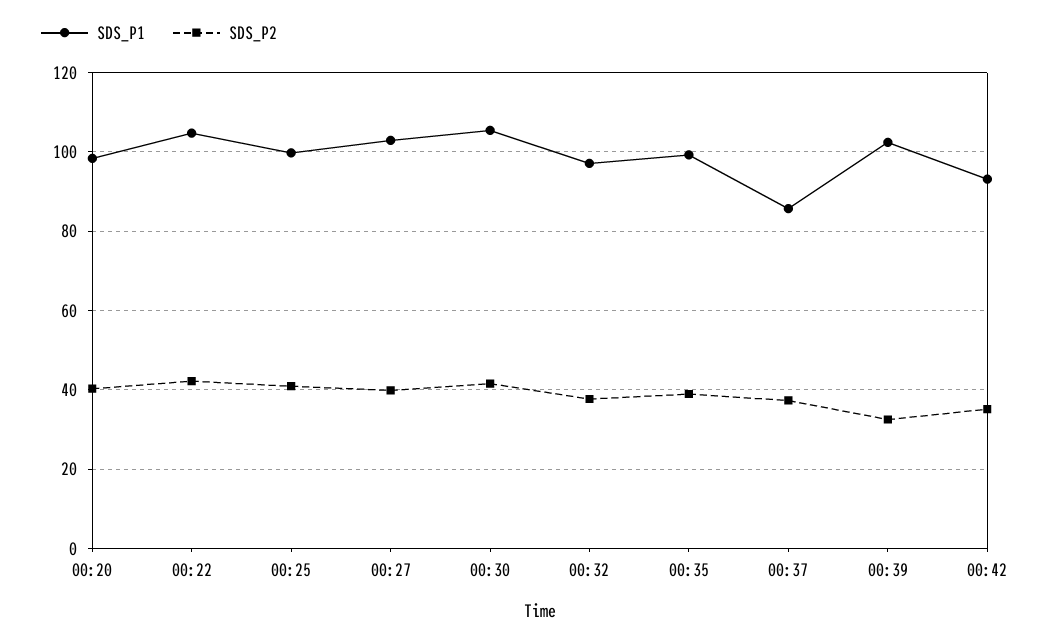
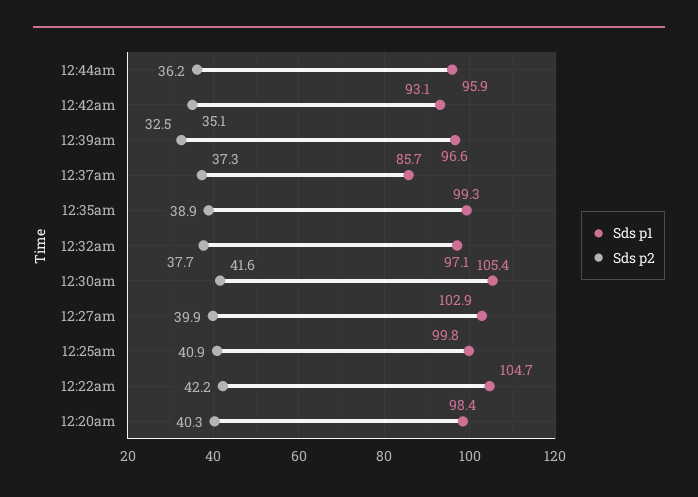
SDS_P1, 00:39: 102 -> 96.6
SDS_P1, 12:44am: none -> 95.9
SDS_P2, 12:44am: none -> 36.2

